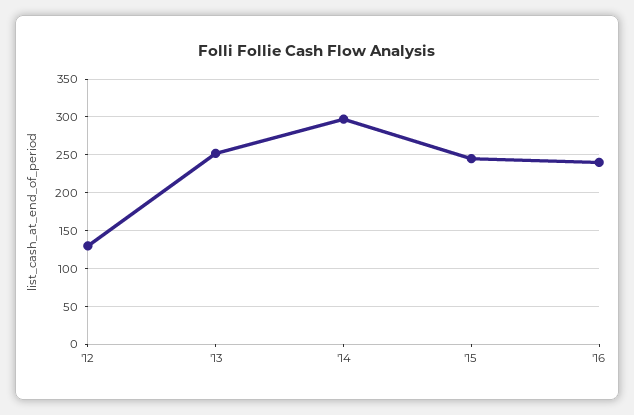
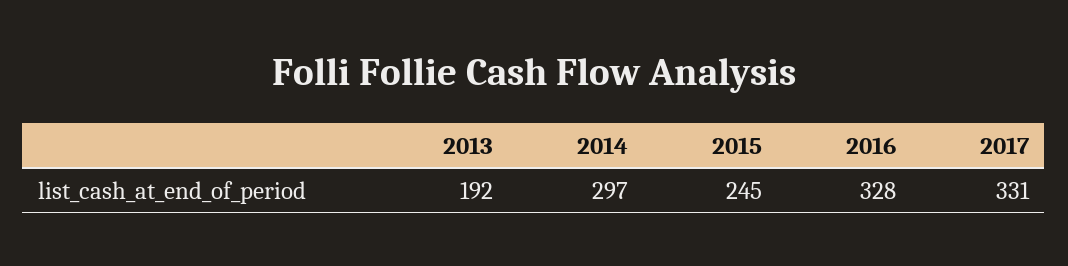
'12: 130 -> none
'13: 250 -> 192
'16: 240 -> 328
2017: none -> 331

